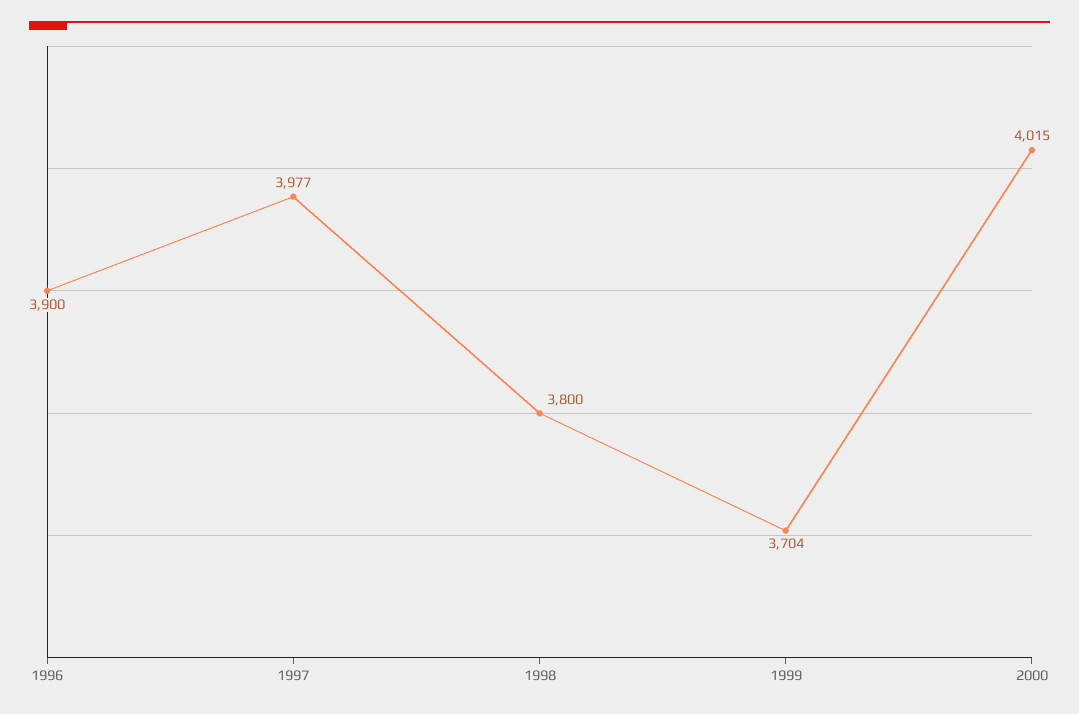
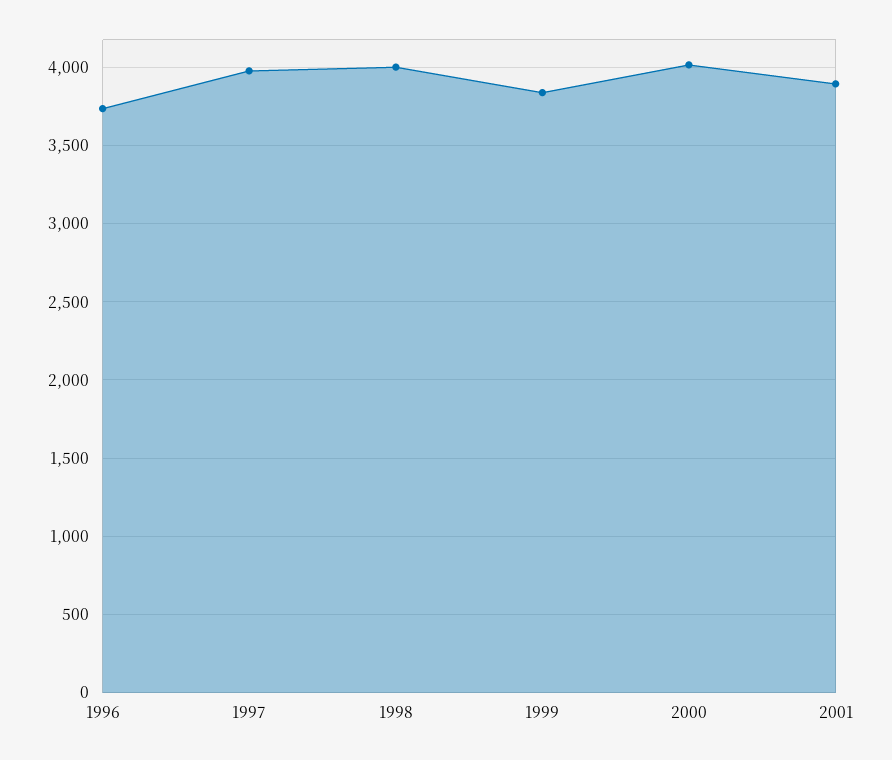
1996: 3900 -> 3750
1998: 3800 -> 4000
1999: 3704 -> 3850
2001: none -> 3900

